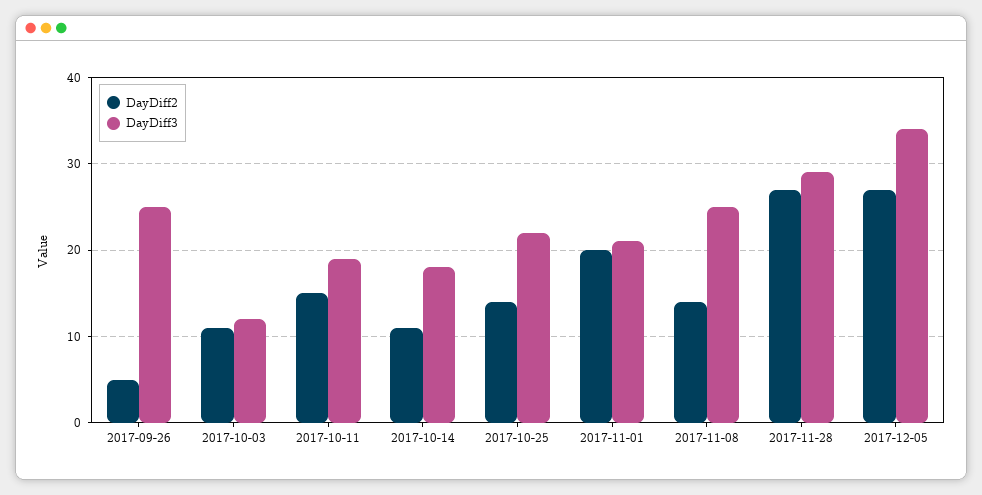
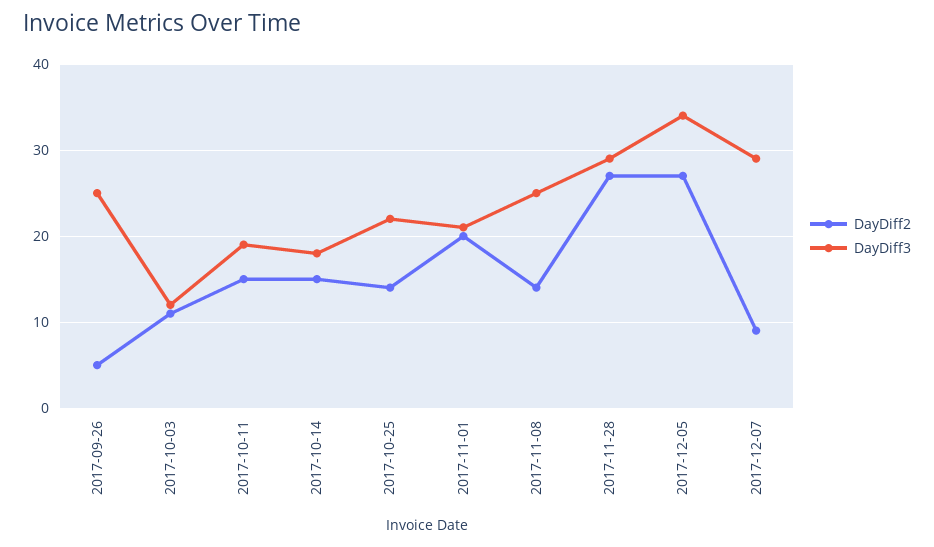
DayDiff2, 2017-10-14: 11 -> 15
DayDiff2, 2017-12-07: none -> 9
DayDiff3, 2017-12-07: none -> 29

